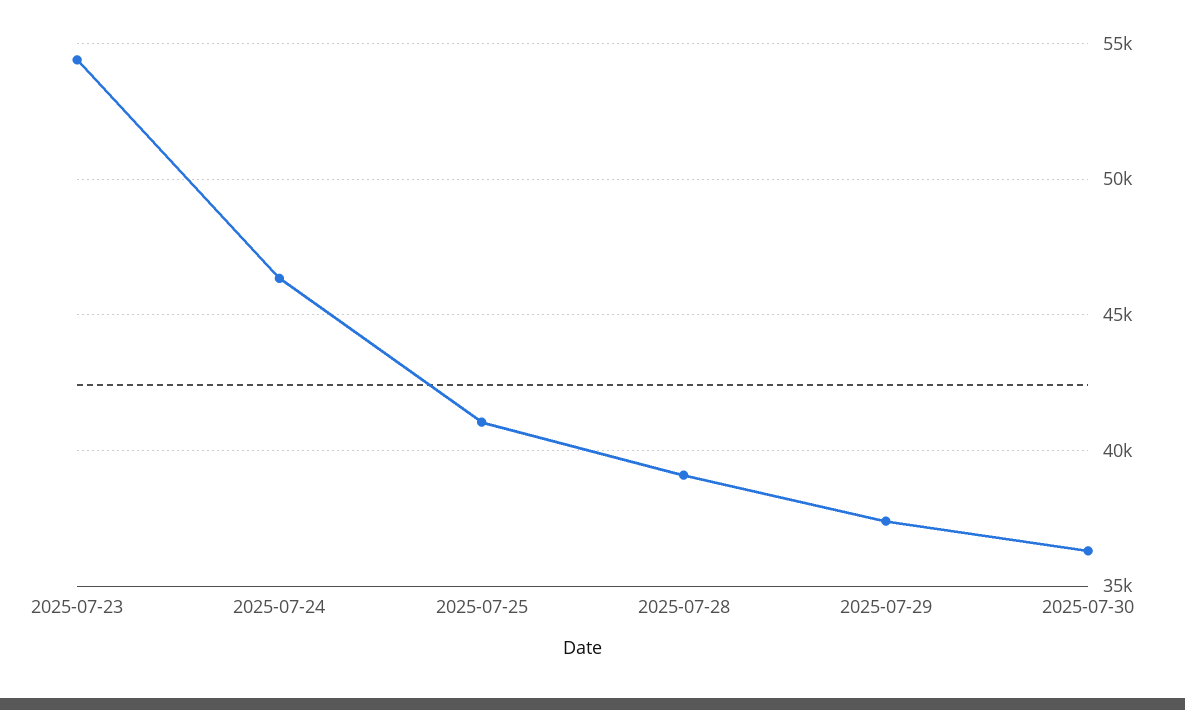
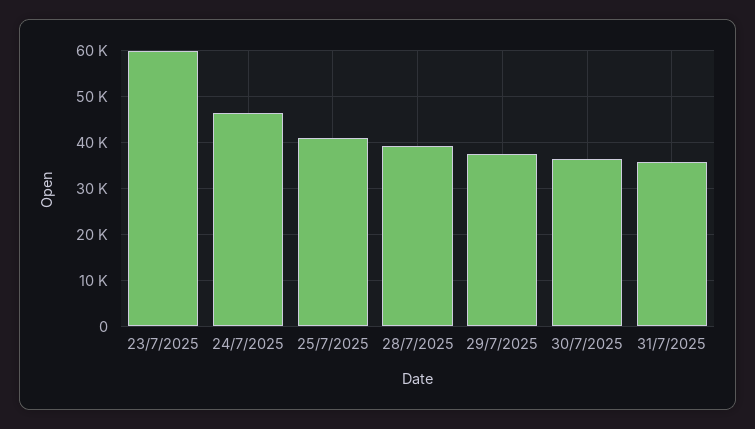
2025-07-23: 54500 -> 60000
31/7/2025: none -> 36000

